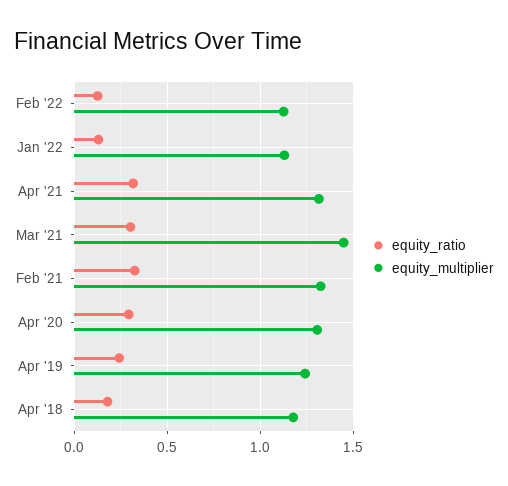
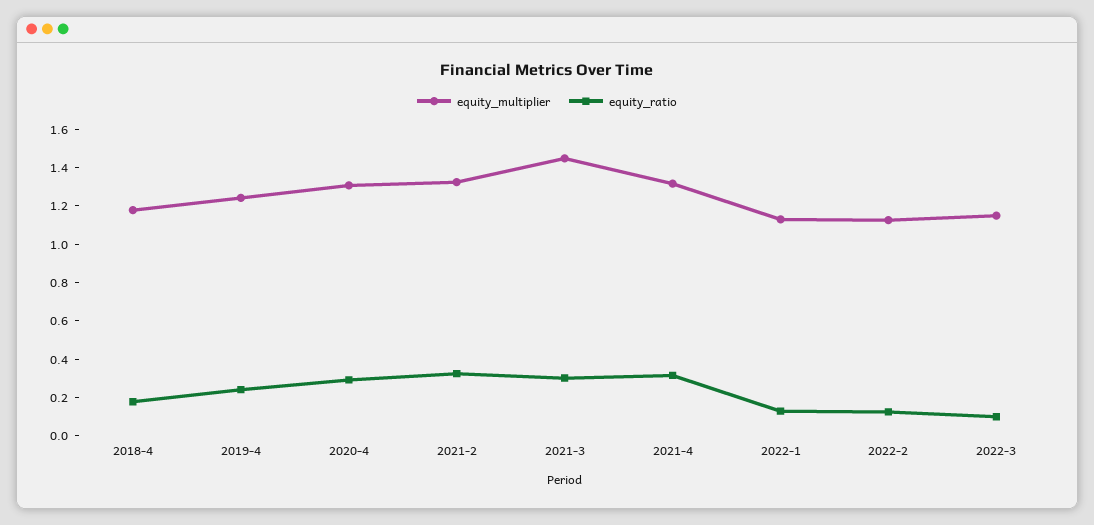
equity_multiplier, 2022-3: none -> 1.15
equity_ratio, 2022-3: none -> 0.1

